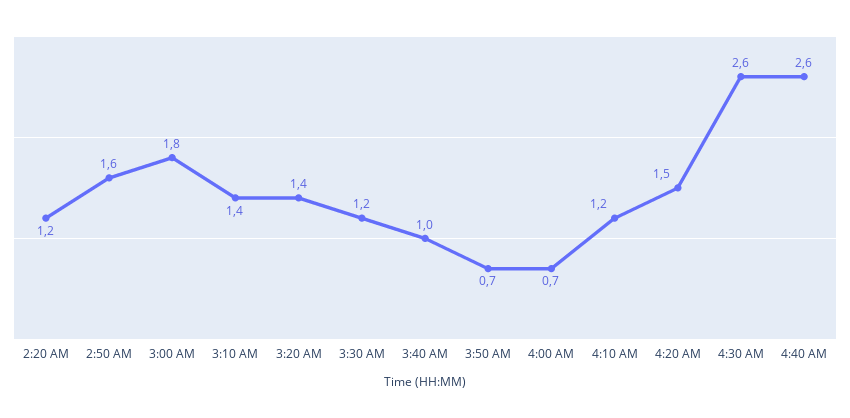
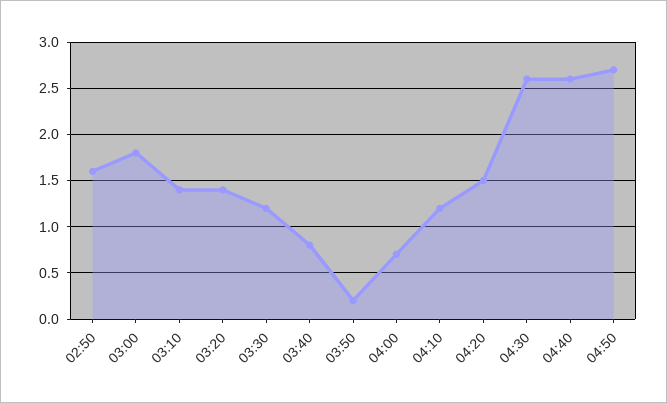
2:20 AM: 1.2 -> none
3:40 AM: 1 -> 0.8
3:50 AM: 0.7 -> 0.2
04:50: none -> 2.7

